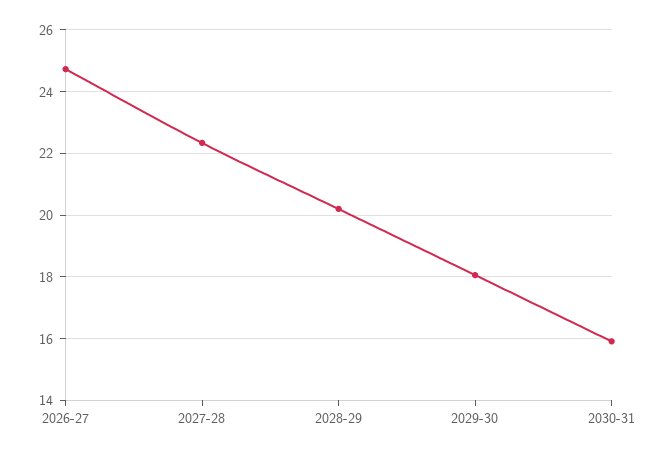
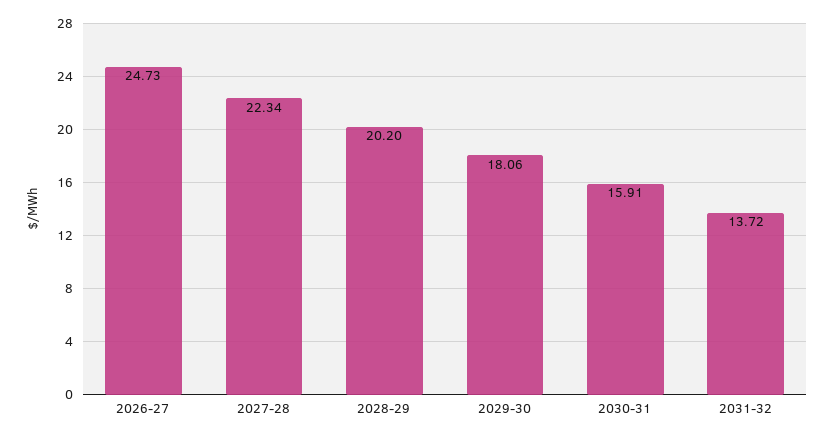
2031-32: none -> 13.72

